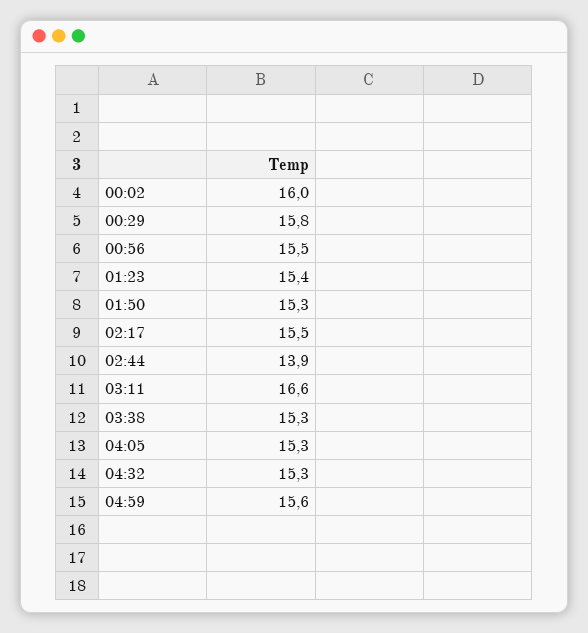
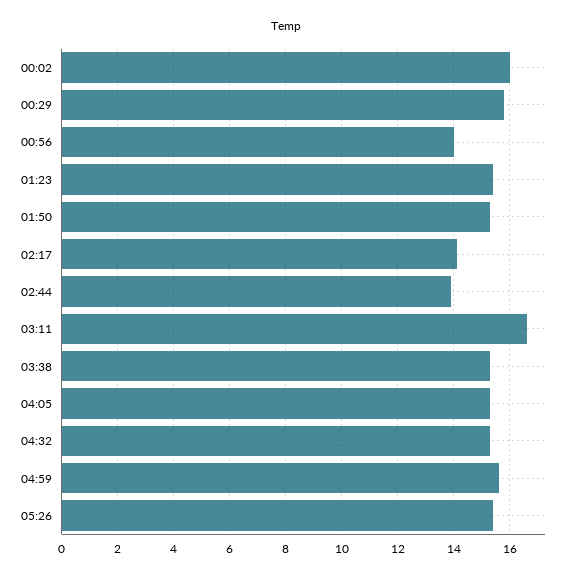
00:56: 15.5 -> 14
02:17: 15.5 -> 14
05:26: none -> 15.5

